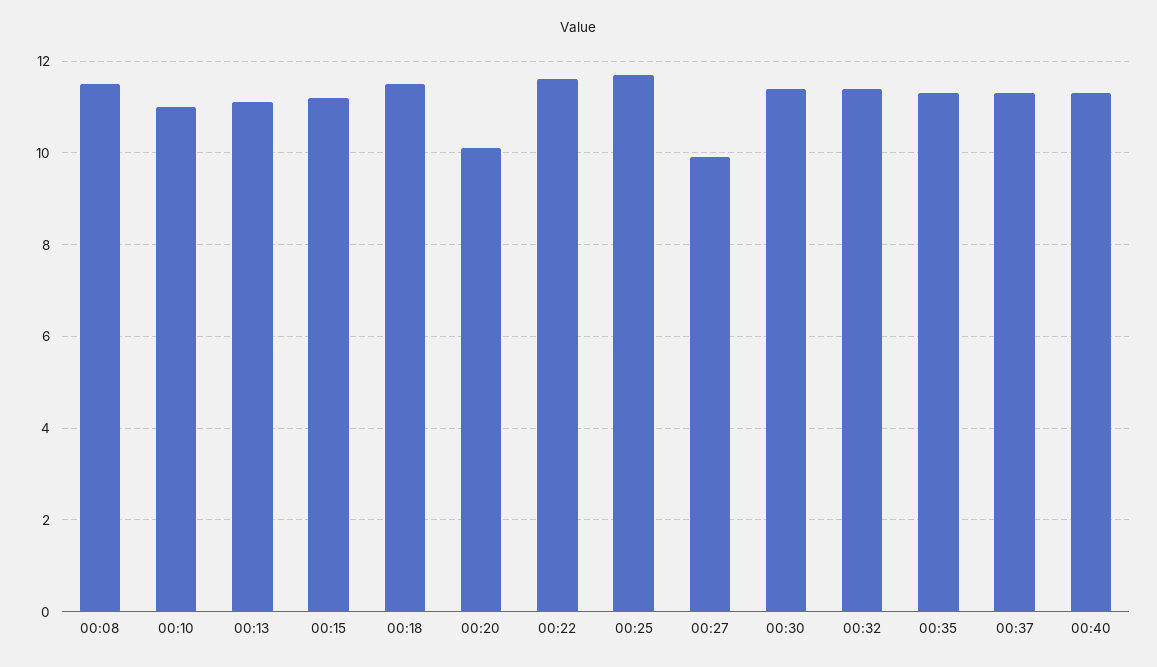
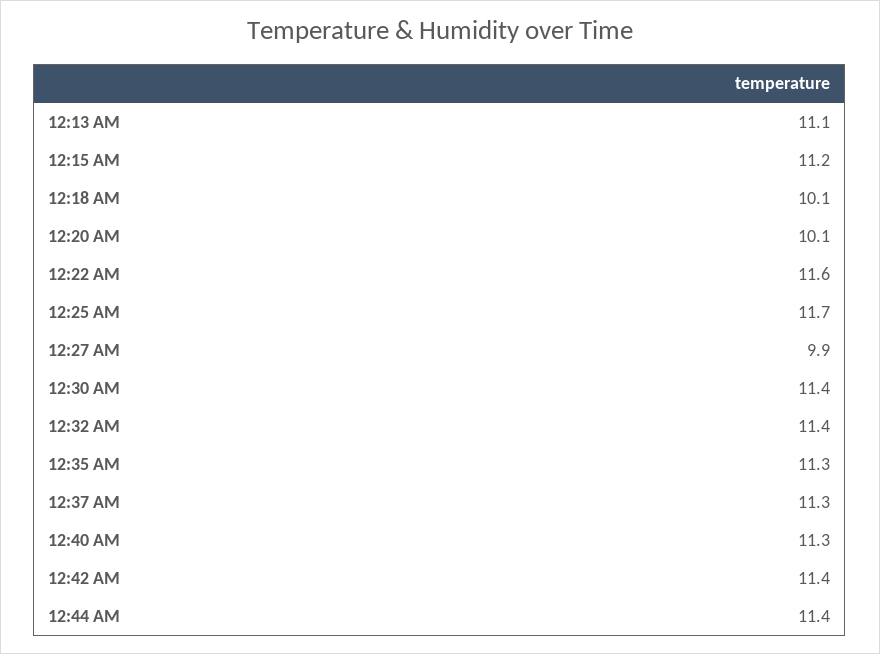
00:08: 11.5 -> none
00:10: 11 -> none
00:18: 11.5 -> 10.1
12:42 AM: none -> 11.4
12:44 AM: none -> 11.4

